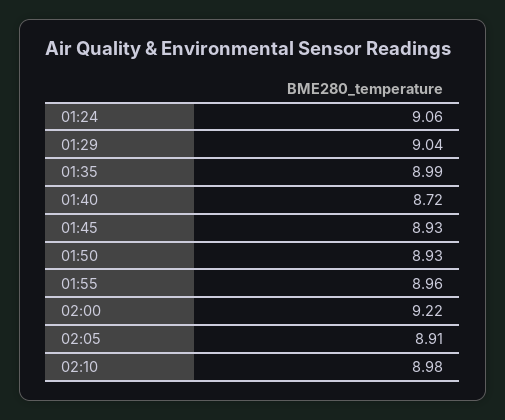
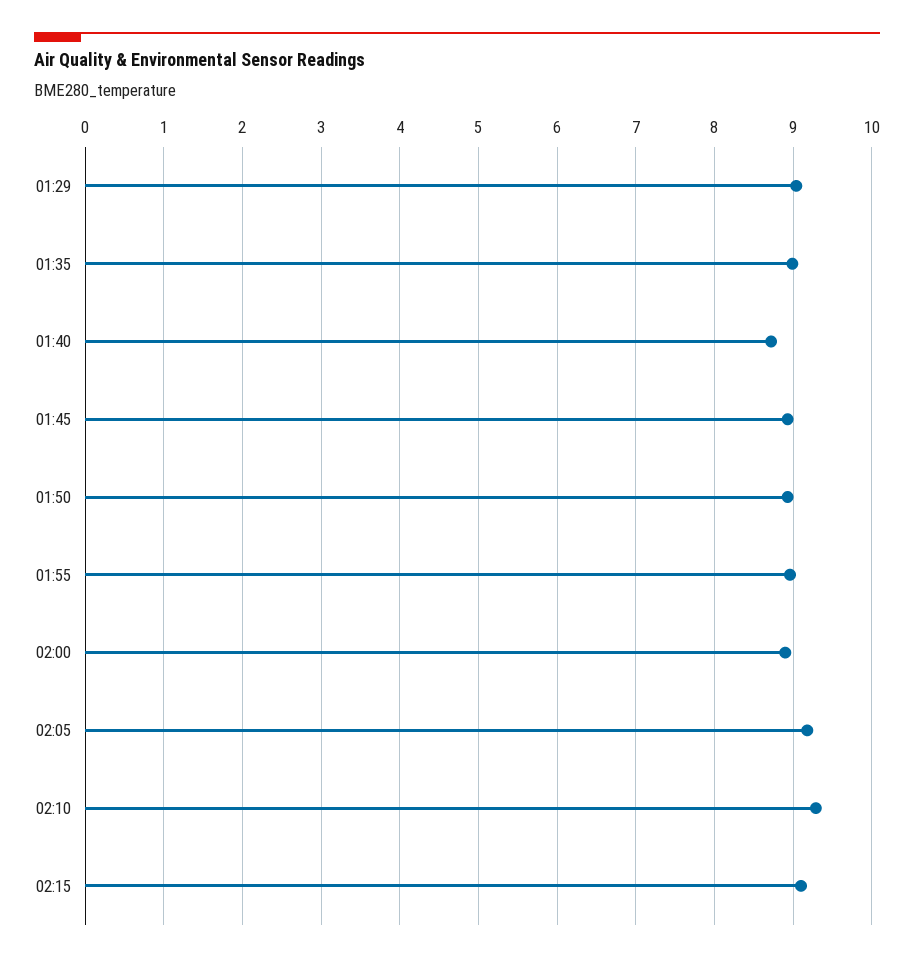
01:24: 9.06 -> none
02:00: 9.22 -> 8.9
02:05: 8.91 -> 9.2
02:10: 8.98 -> 9.3
02:15: none -> 9.1

